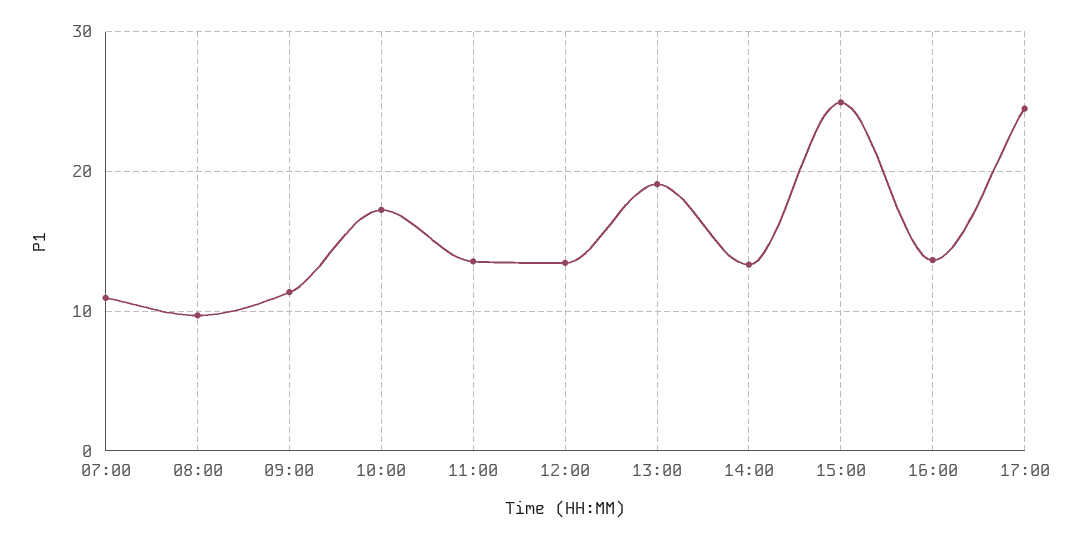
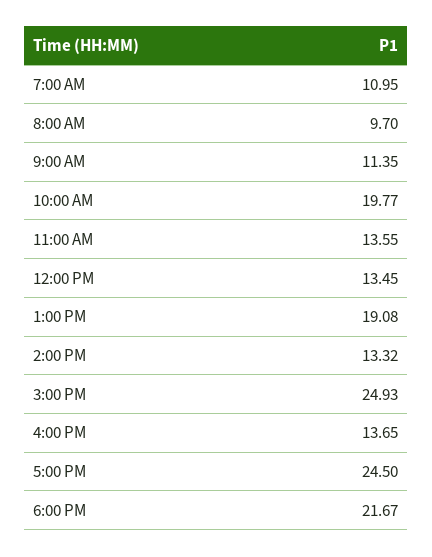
10:00: 17 -> 19.77
6:00 PM: none -> 21.67

